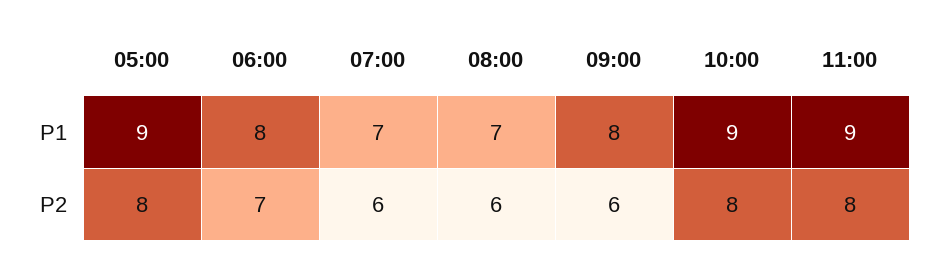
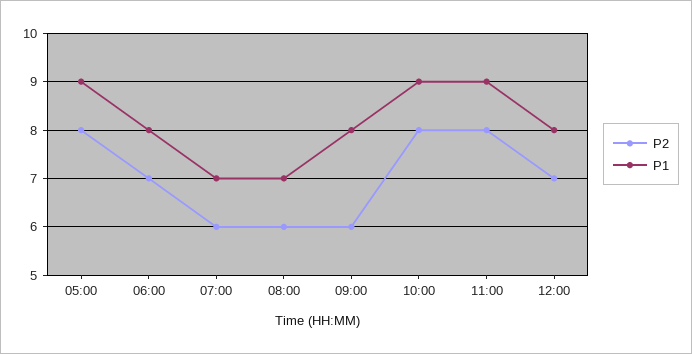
P2, 12:00: none -> 7
P1, 12:00: none -> 8

